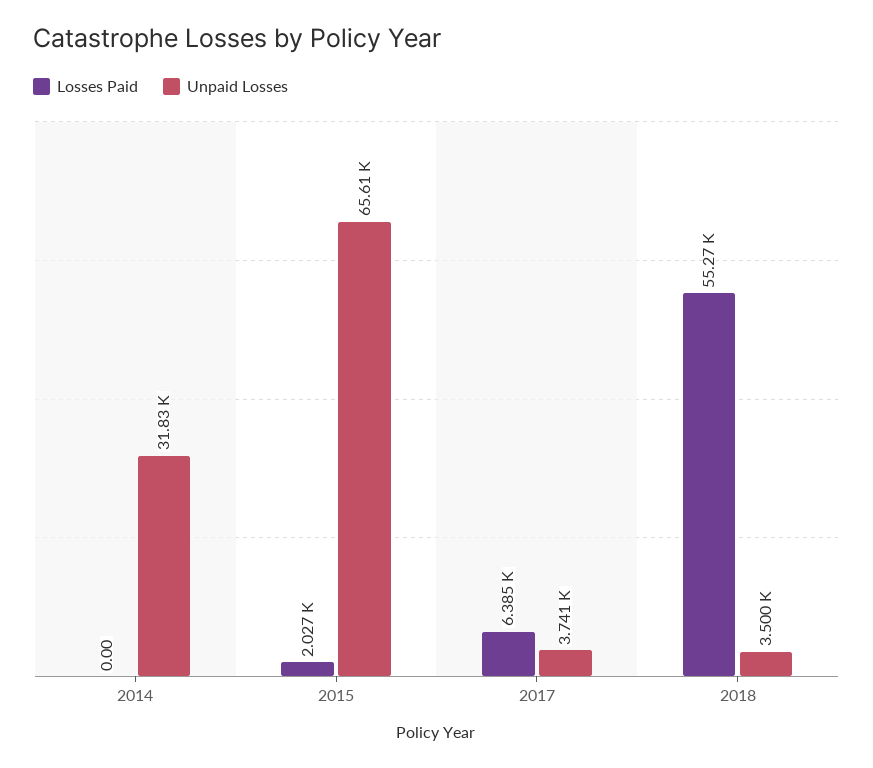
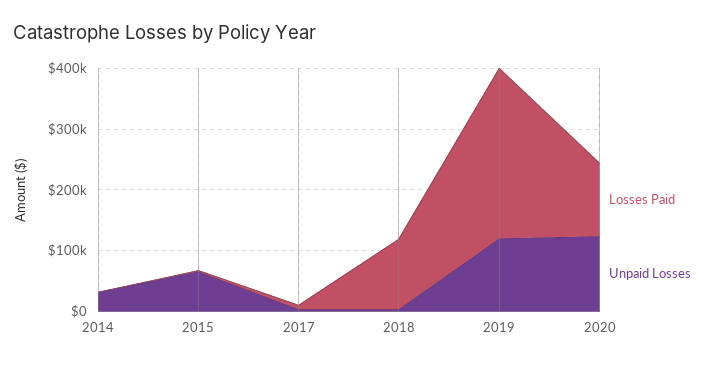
Losses Paid, 2018: 55270 -> 120000
Losses Paid, 2019: none -> 280000
Unpaid Losses, 2019: none -> 120000
Losses Paid, 2020: none -> 120000
Unpaid Losses, 2020: none -> 120000

